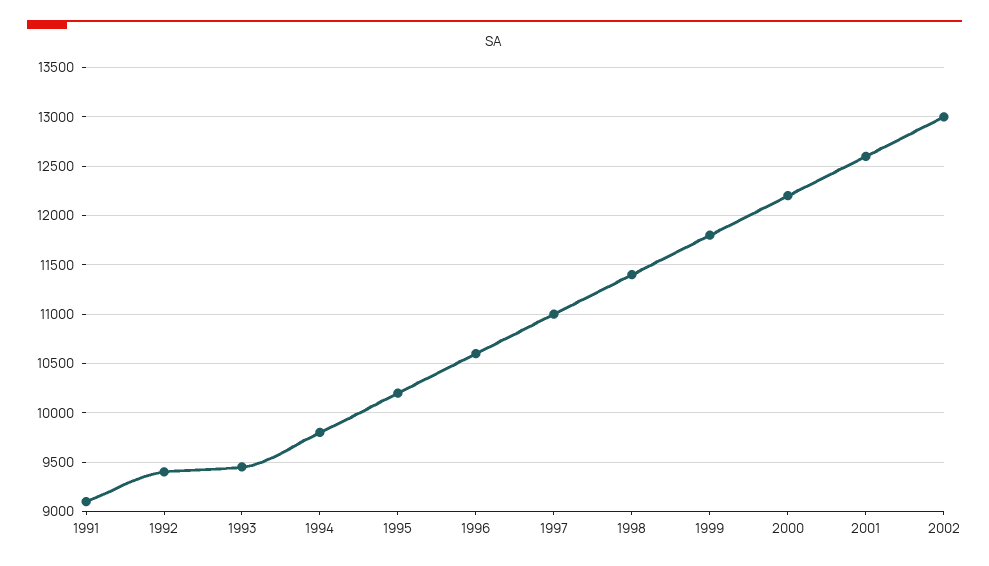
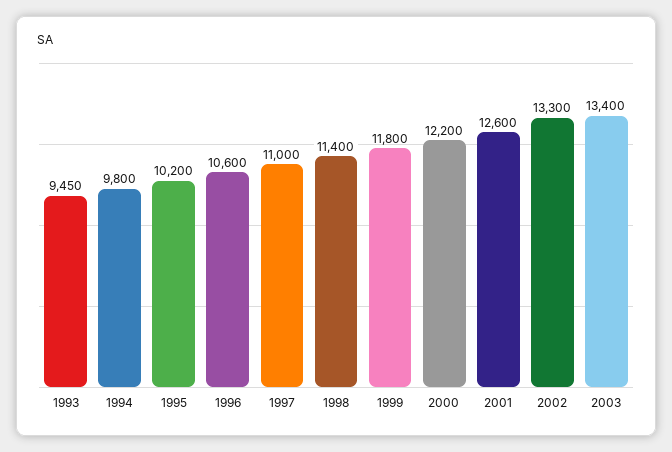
1991: 9100 -> none
1992: 9400 -> none
2002: 13000 -> 13300
2003: none -> 13400

